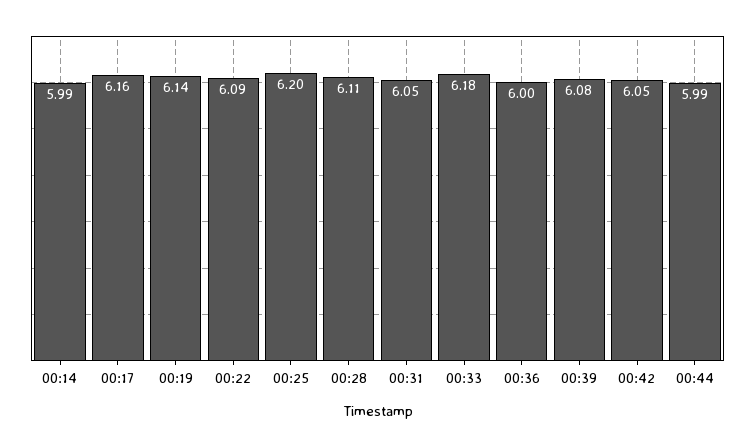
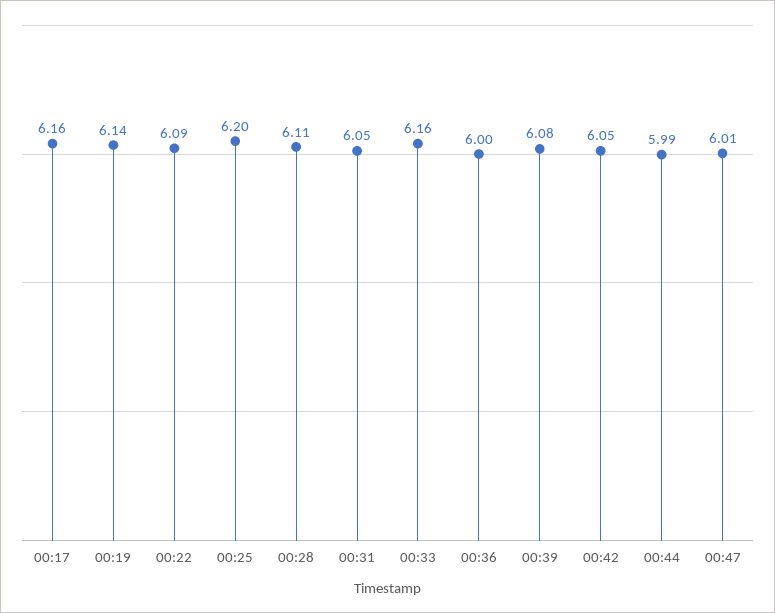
00:14: 5.99 -> none
00:33: 6.18 -> 6.16
00:47: none -> 6.01

